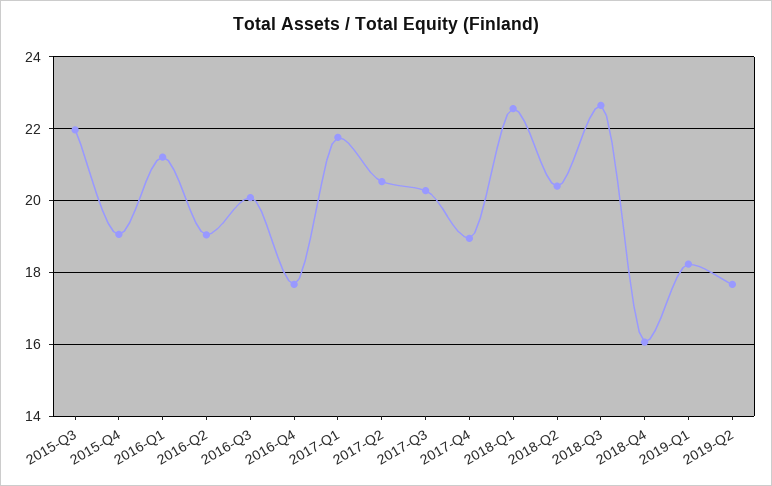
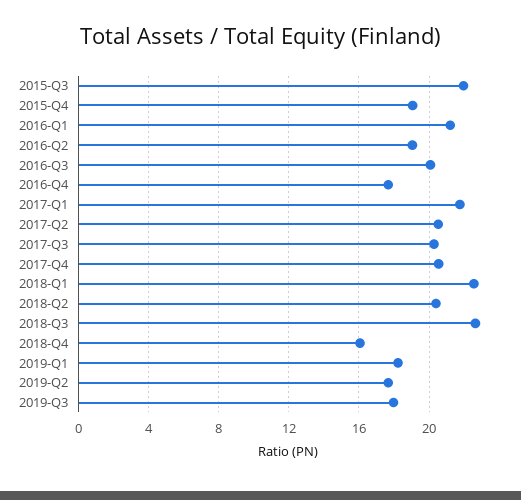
2017-Q4: 19 -> 20.5
2019-Q3: none -> 18

